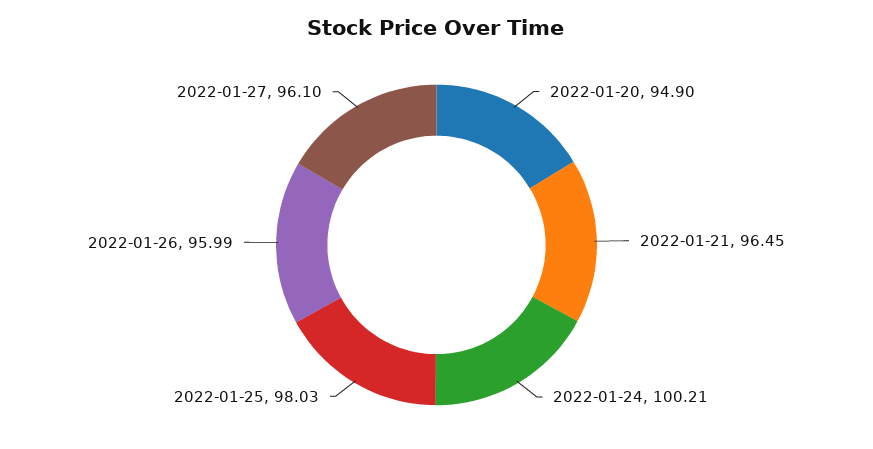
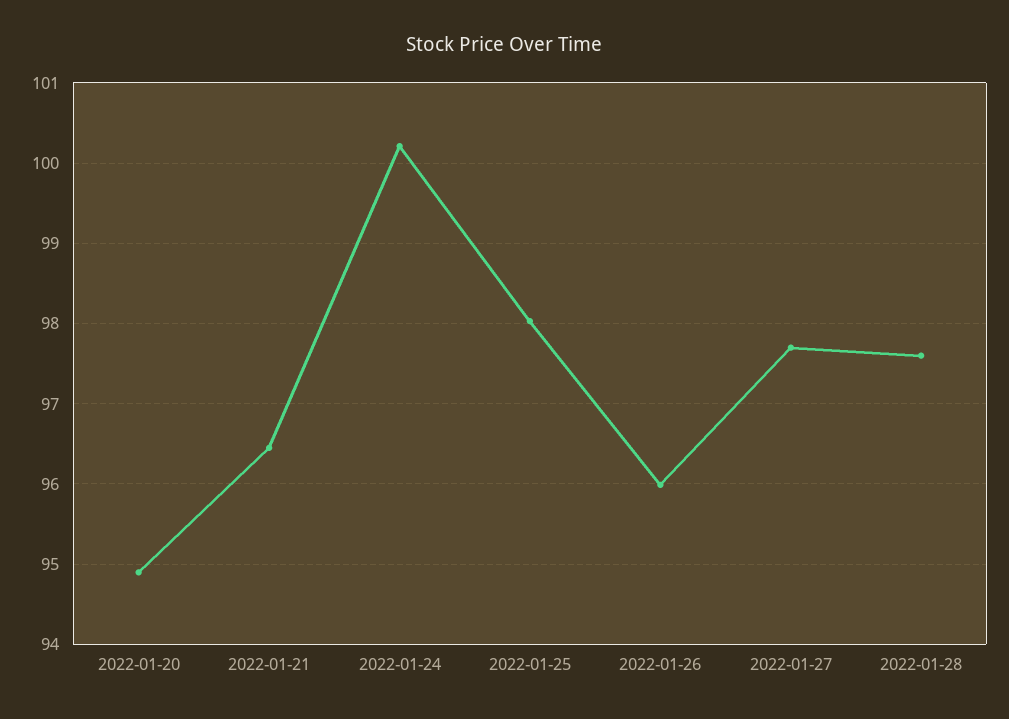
2022-01-27: 96.1 -> 97.7
2022-01-28: none -> 97.6

